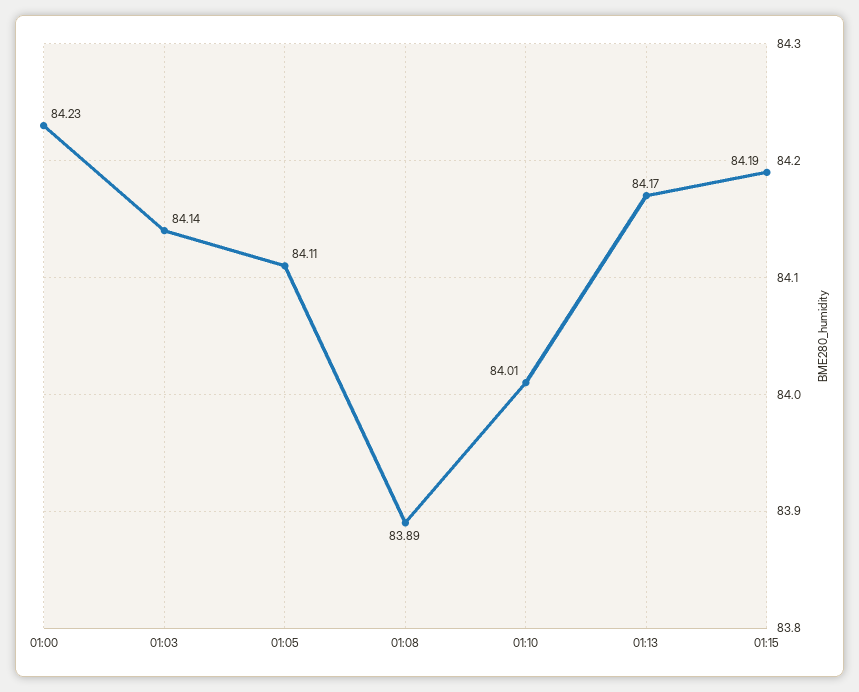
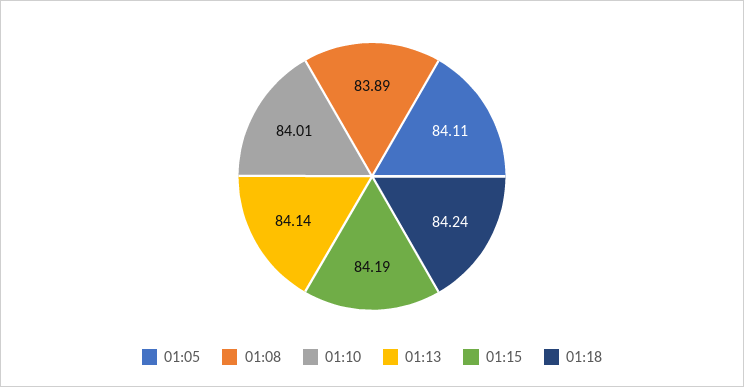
01:00: 84.23 -> none
01:03: 84.14 -> none
01:13: 84.17 -> 84.14
01:18: none -> 84.24

